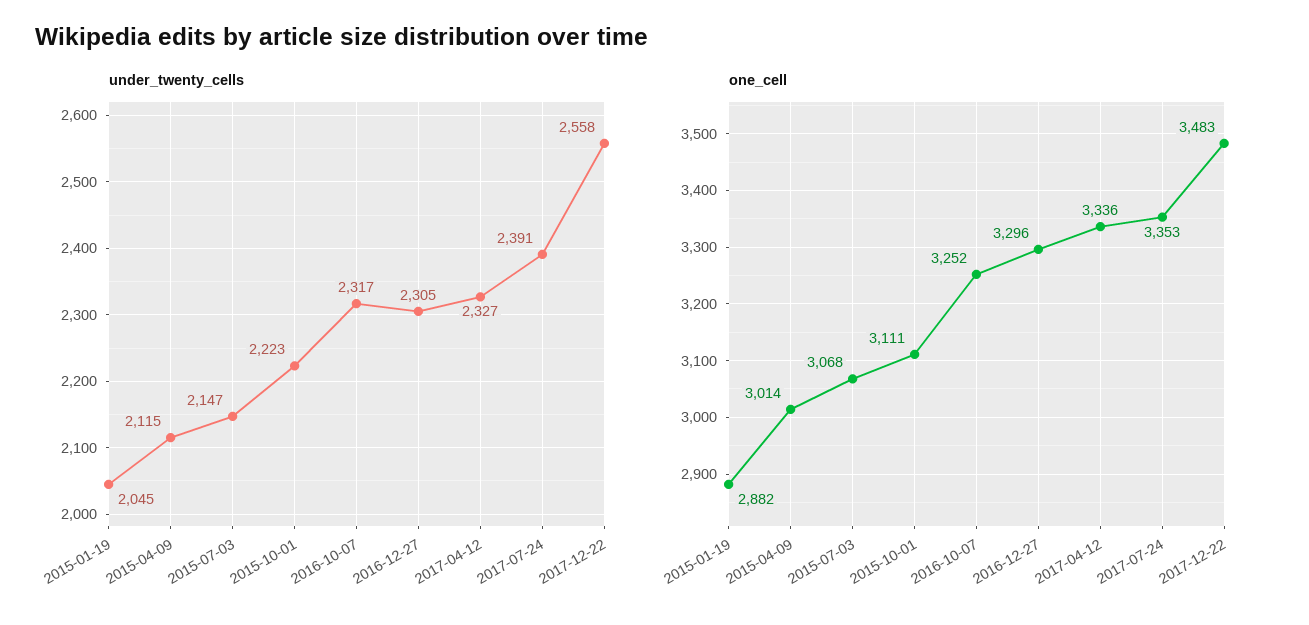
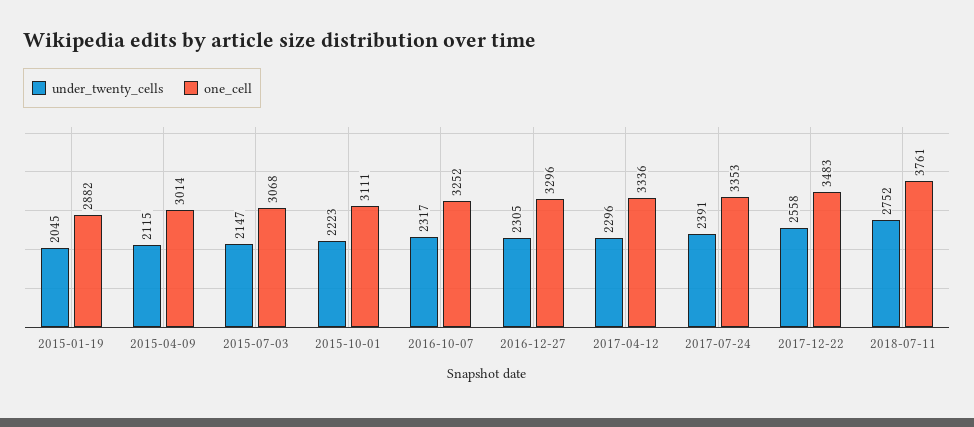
under_twenty_cells, 2017-04-12: 2327 -> 2296
under_twenty_cells, 2018-07-11: none -> 2752
one_cell, 2018-07-11: none -> 3761

